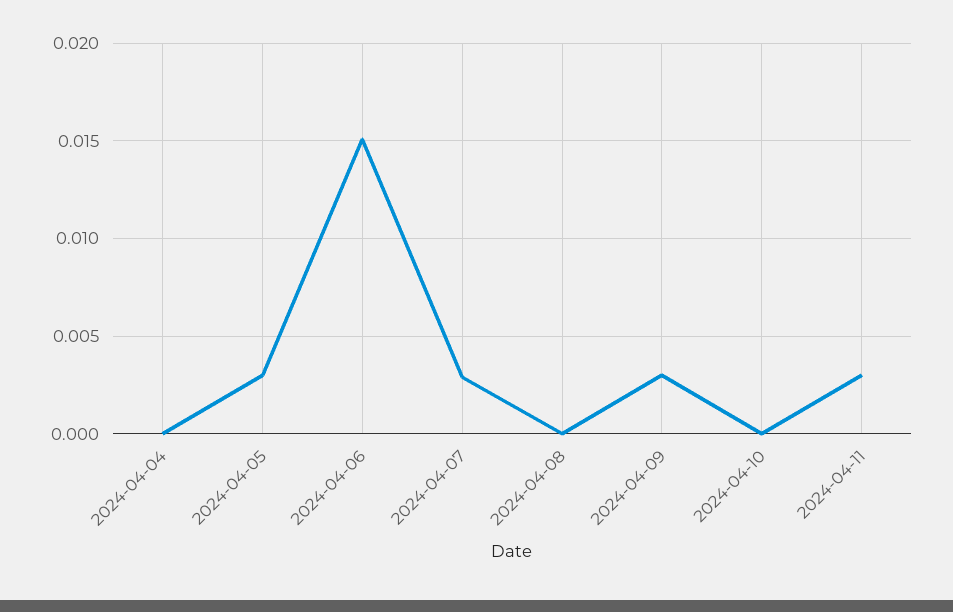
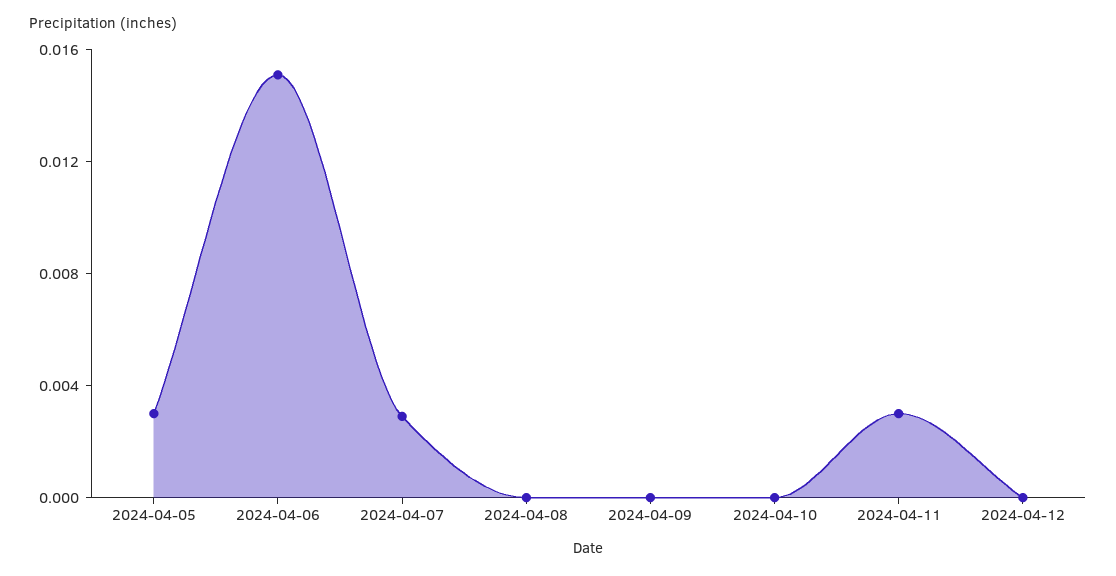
2024-04-04: 0 -> none
2024-04-09: 0.003 -> 0
2024-04-12: none -> 0

